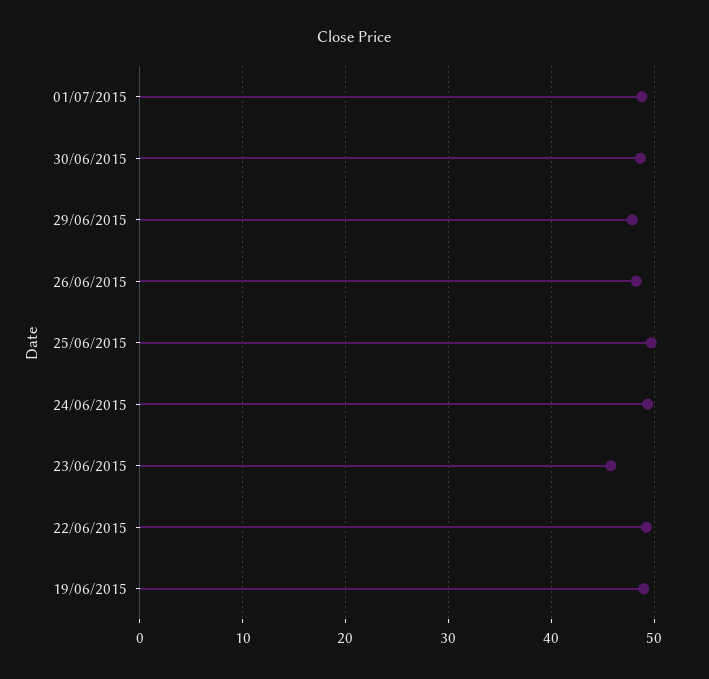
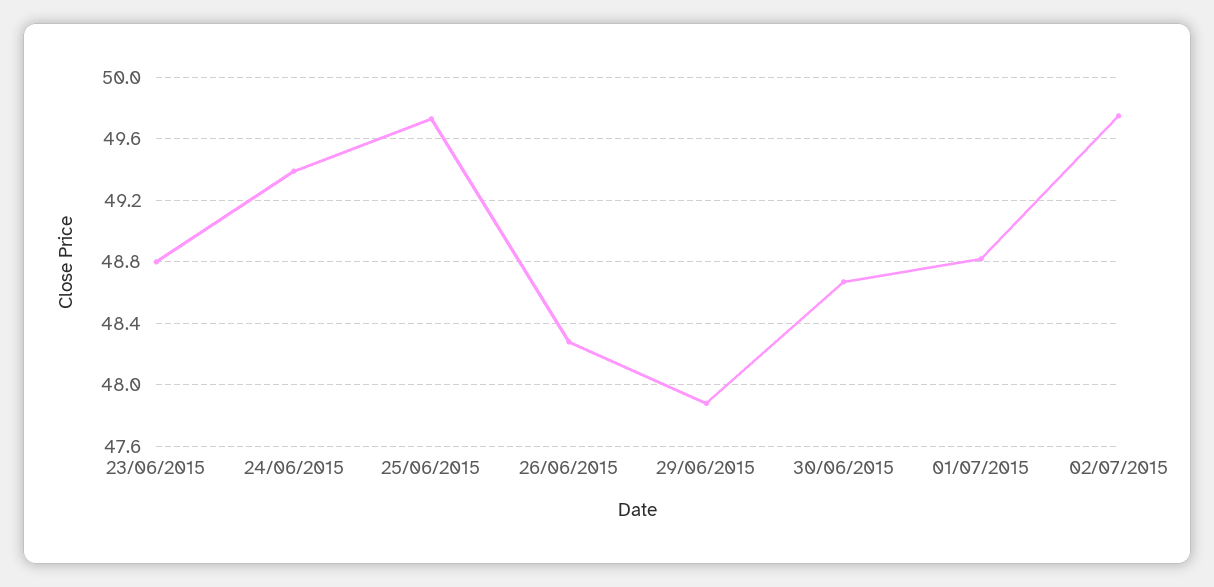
23/06/2015: 46 -> 48.8
22/06/2015: 49 -> none
19/06/2015: 49 -> none
02/07/2015: none -> 49.75

